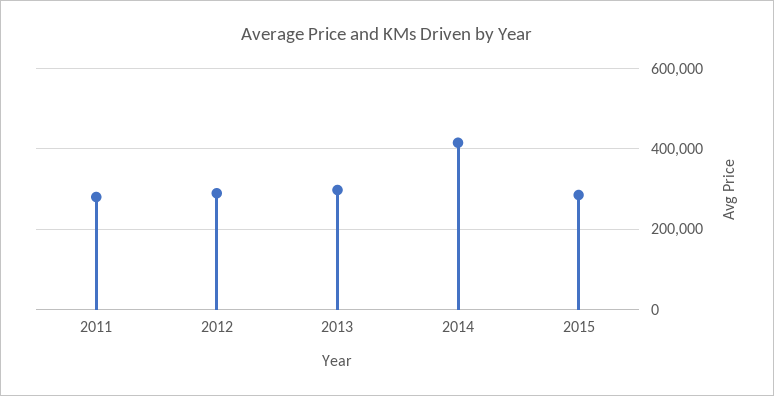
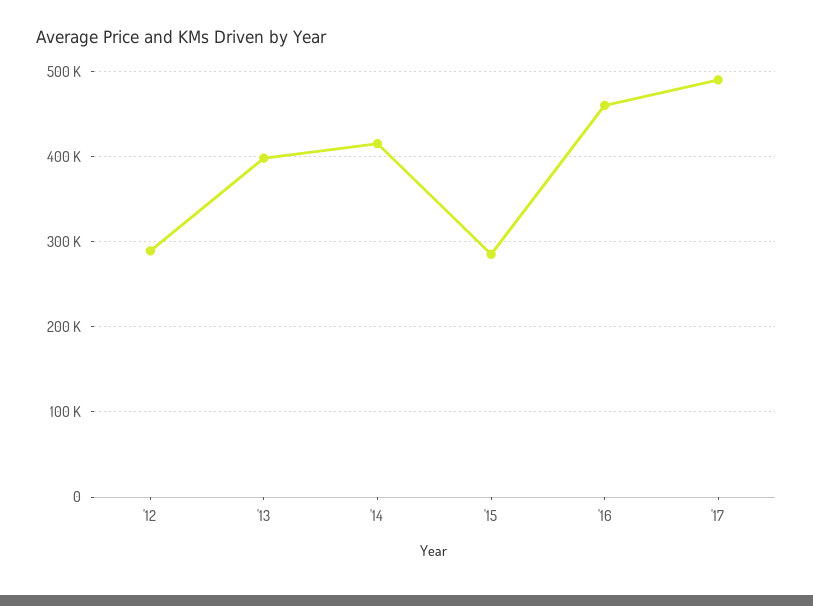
2011: 280000 -> none
2013: 300000 -> 400000
'16: none -> 460000
'17: none -> 490000

